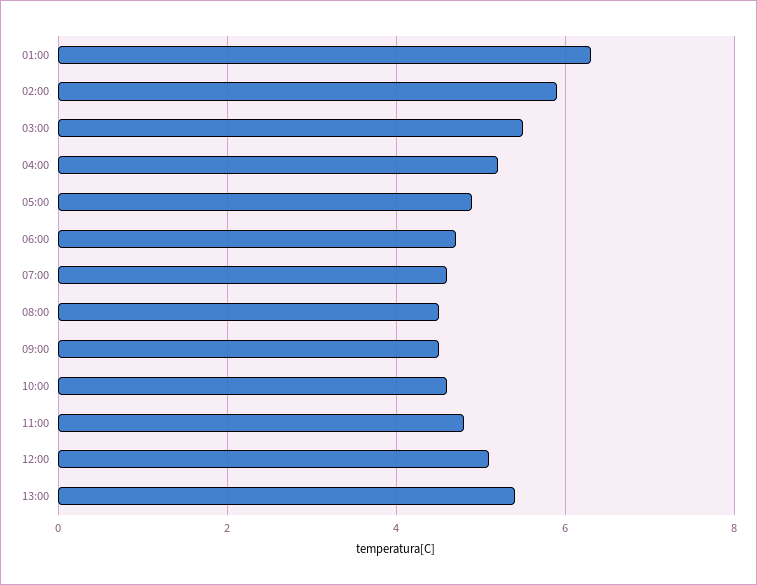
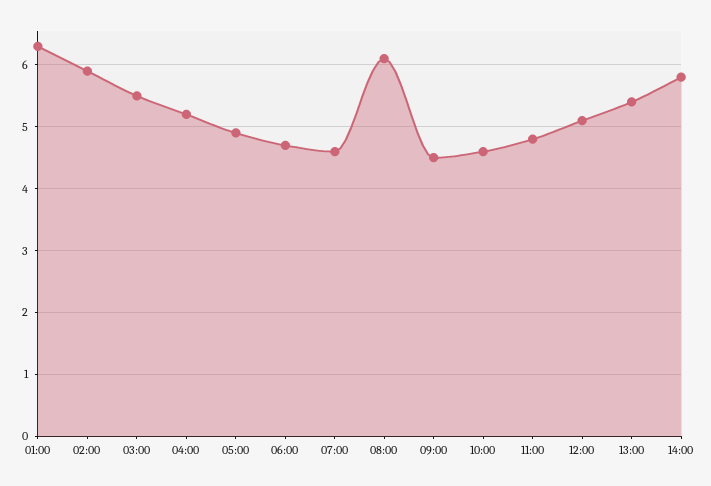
08:00: 4.5 -> 6.1
14:00: none -> 5.8

